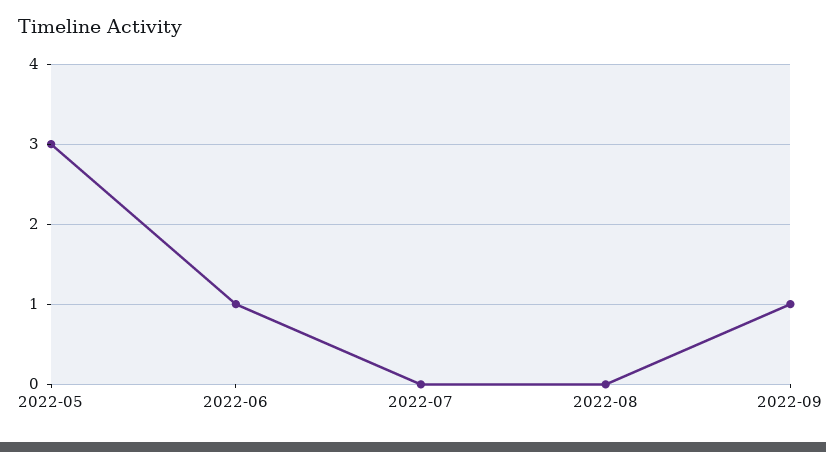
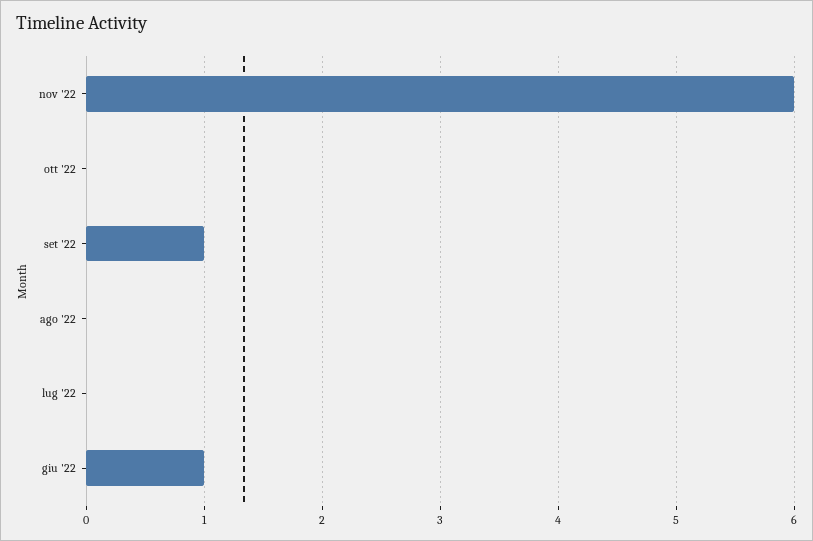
2022-05: 3 -> none
nov '22: none -> 6
ott '22: none -> 0

